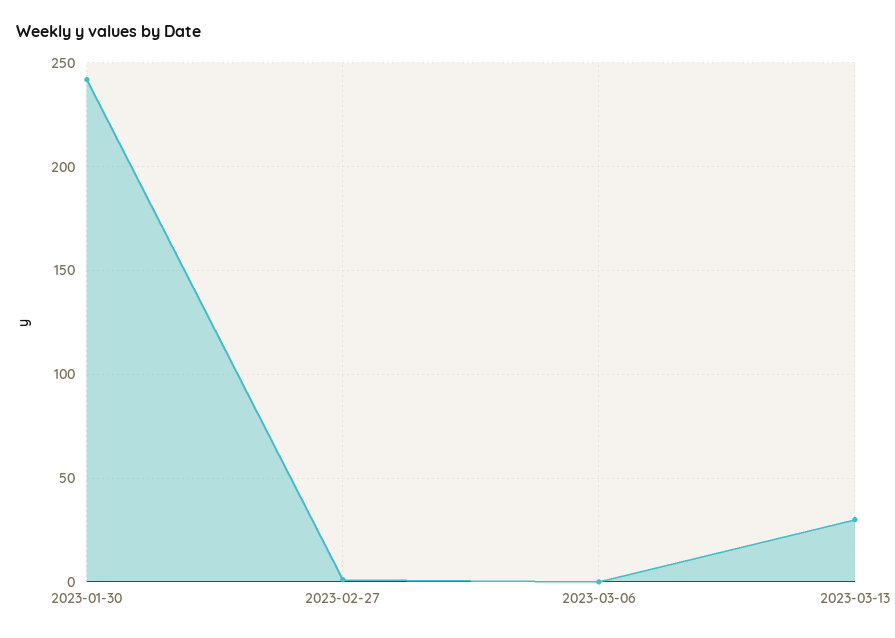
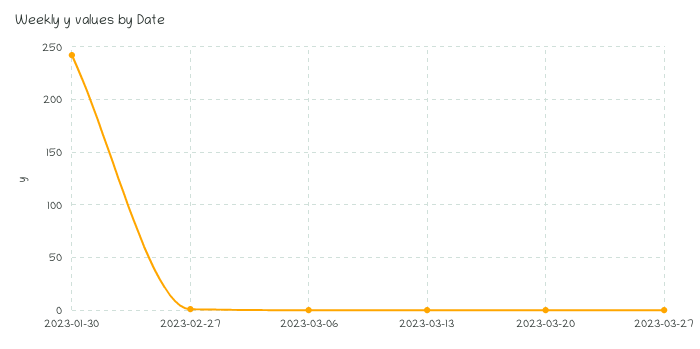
2023-03-13: 30 -> 0
2023-03-20: none -> 0
2023-03-27: none -> 0

